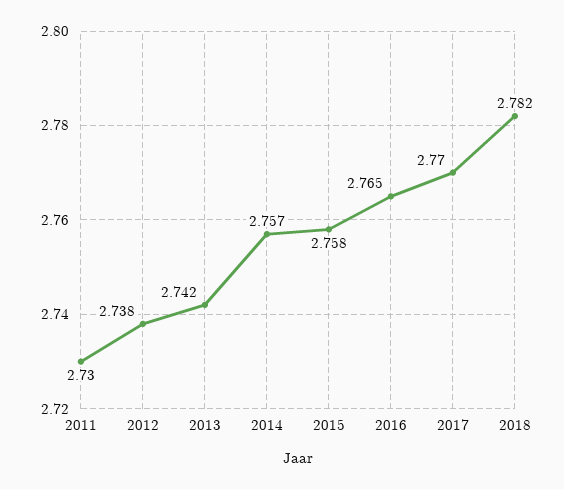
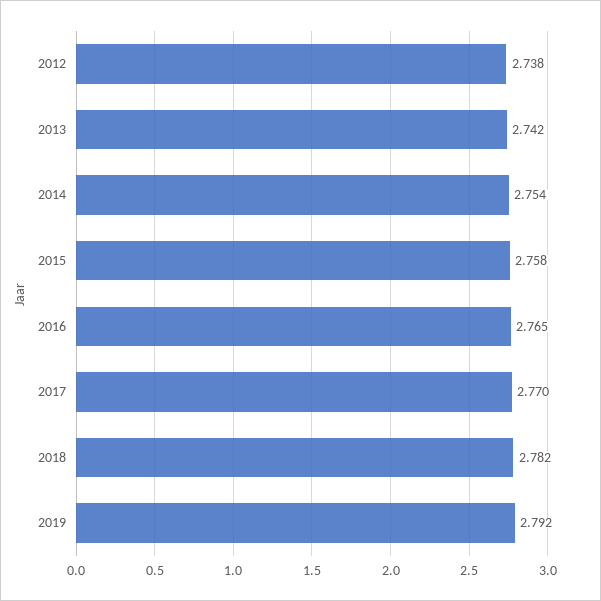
2011: 2.73 -> none
2014: 2.757 -> 2.754
2019: none -> 2.792

